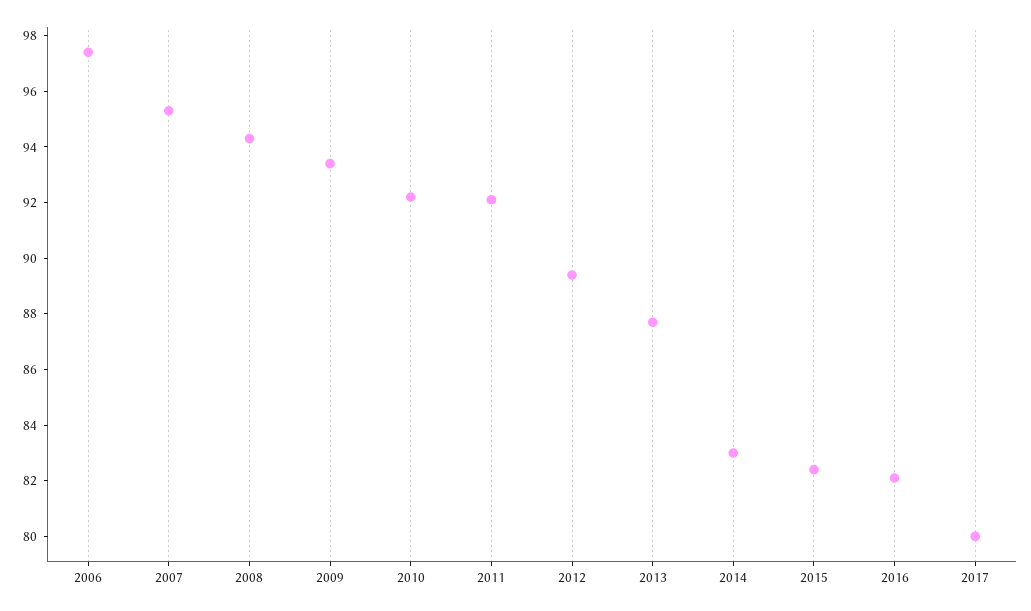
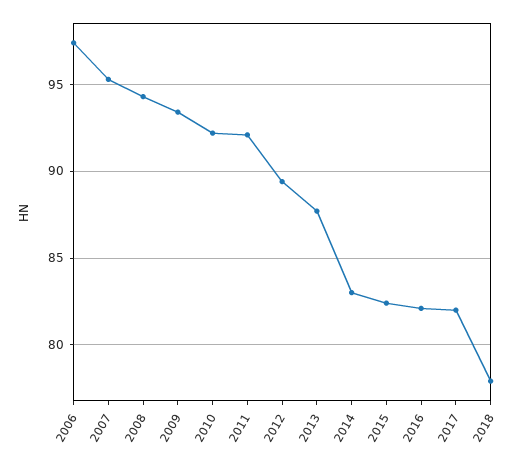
2017: 80 -> 82
2018: none -> 78

